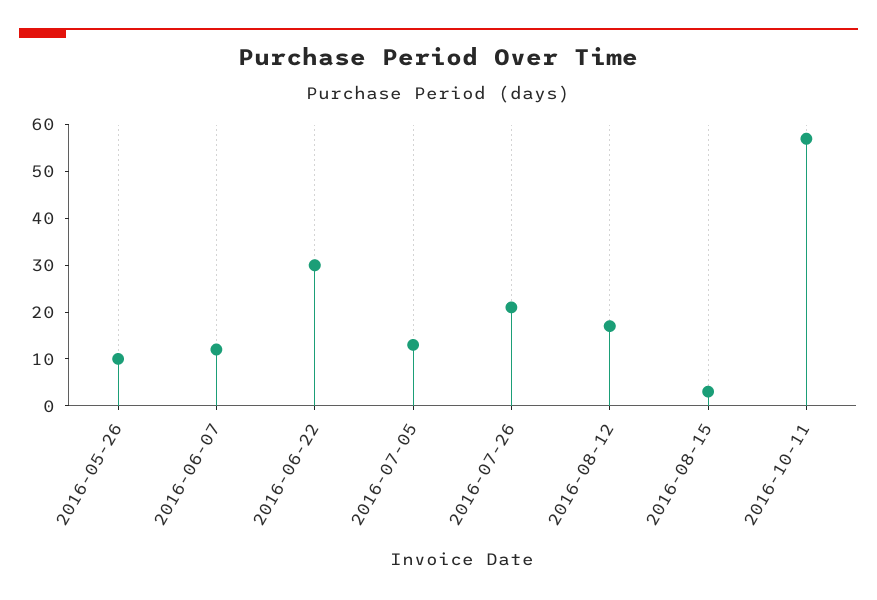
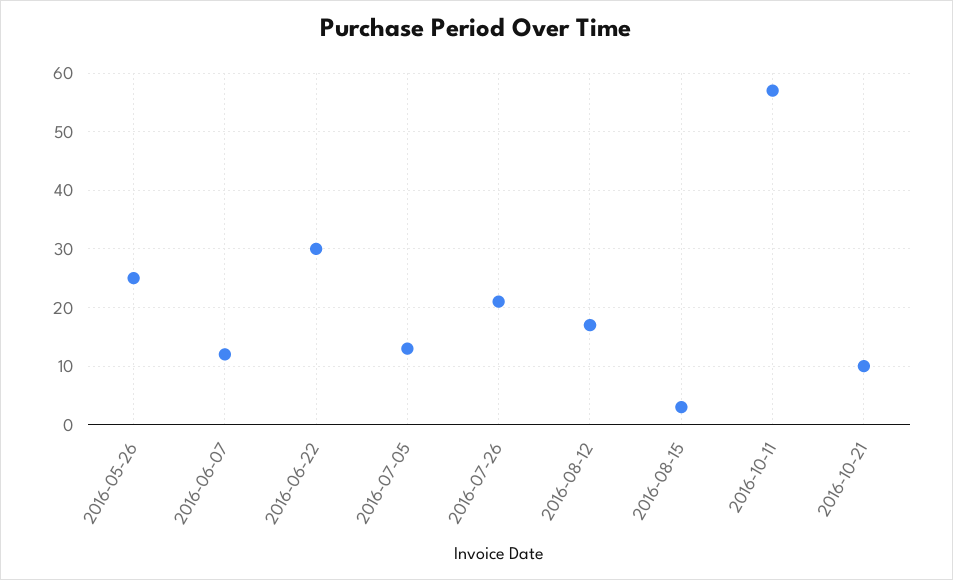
2016-05-26: 10 -> 25
2016-10-21: none -> 10

